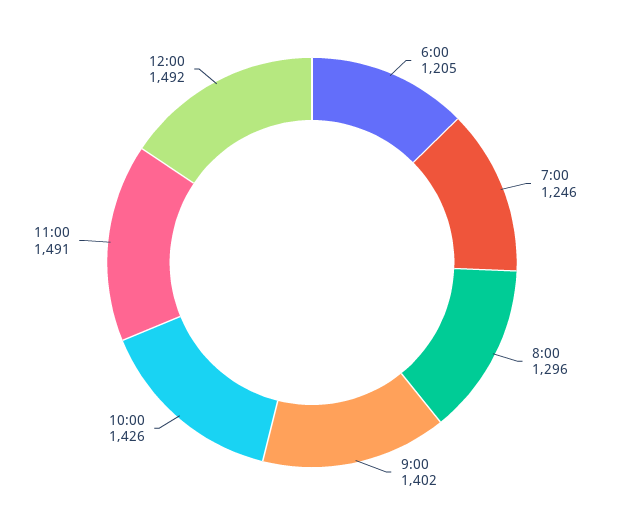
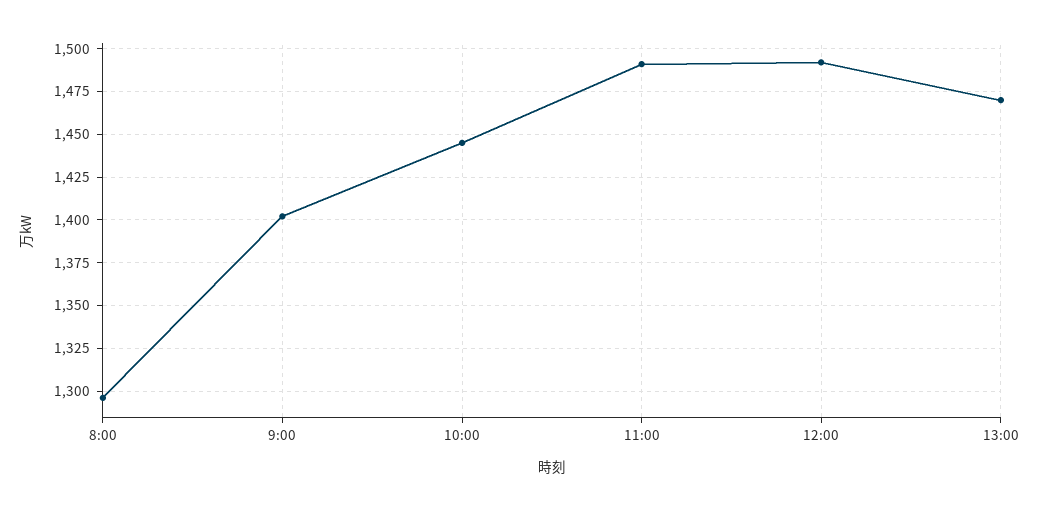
6:00: 1205 -> none
7:00: 1246 -> none
10:00: 1426 -> 1445
13:00: none -> 1470

